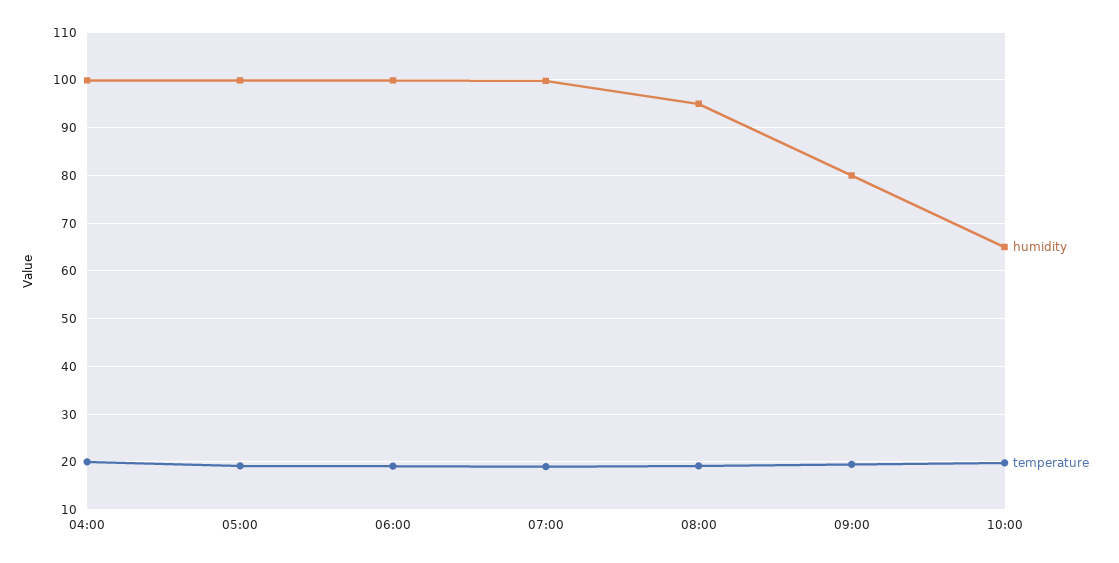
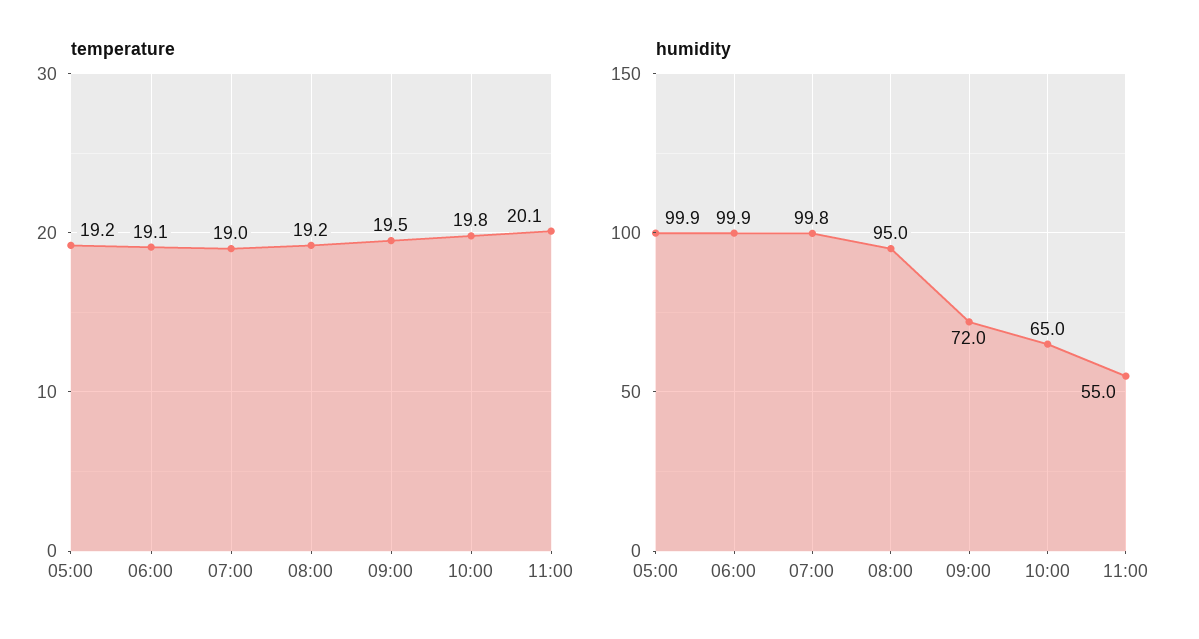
humidity, 04:00: 100 -> none
temperature, 04:00: 20 -> none
humidity, 09:00: 80 -> 72
temperature, 11:00: none -> 20.1
humidity, 11:00: none -> 55

